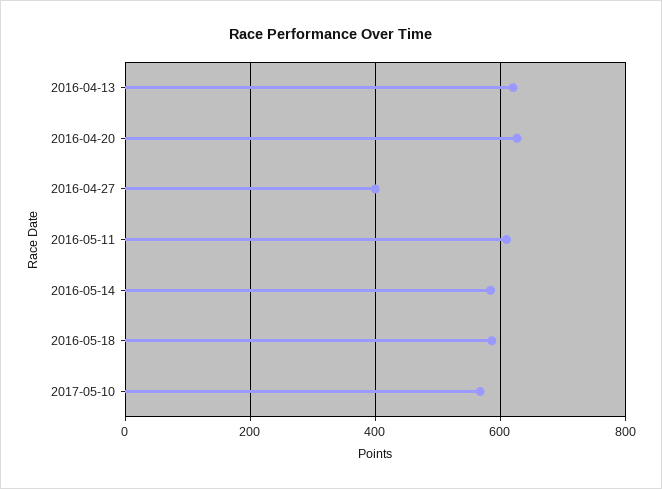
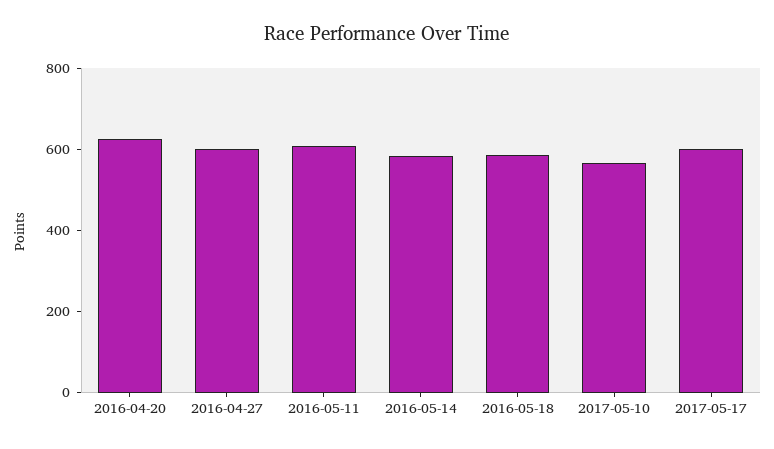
2016-04-13: 620 -> none
2016-04-27: 400 -> 600
2017-05-17: none -> 600

